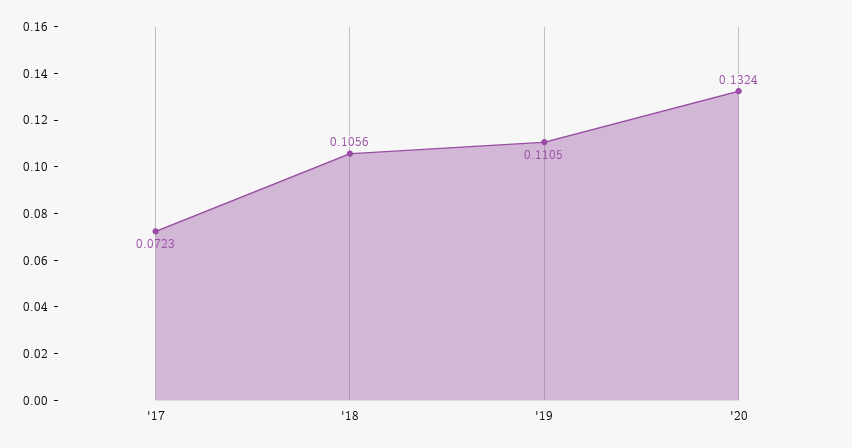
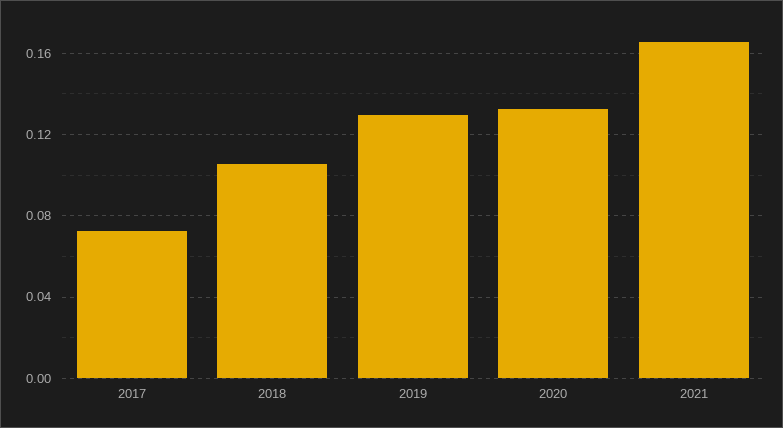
'19: 0.1105 -> 0.13
2021: none -> 0.165

